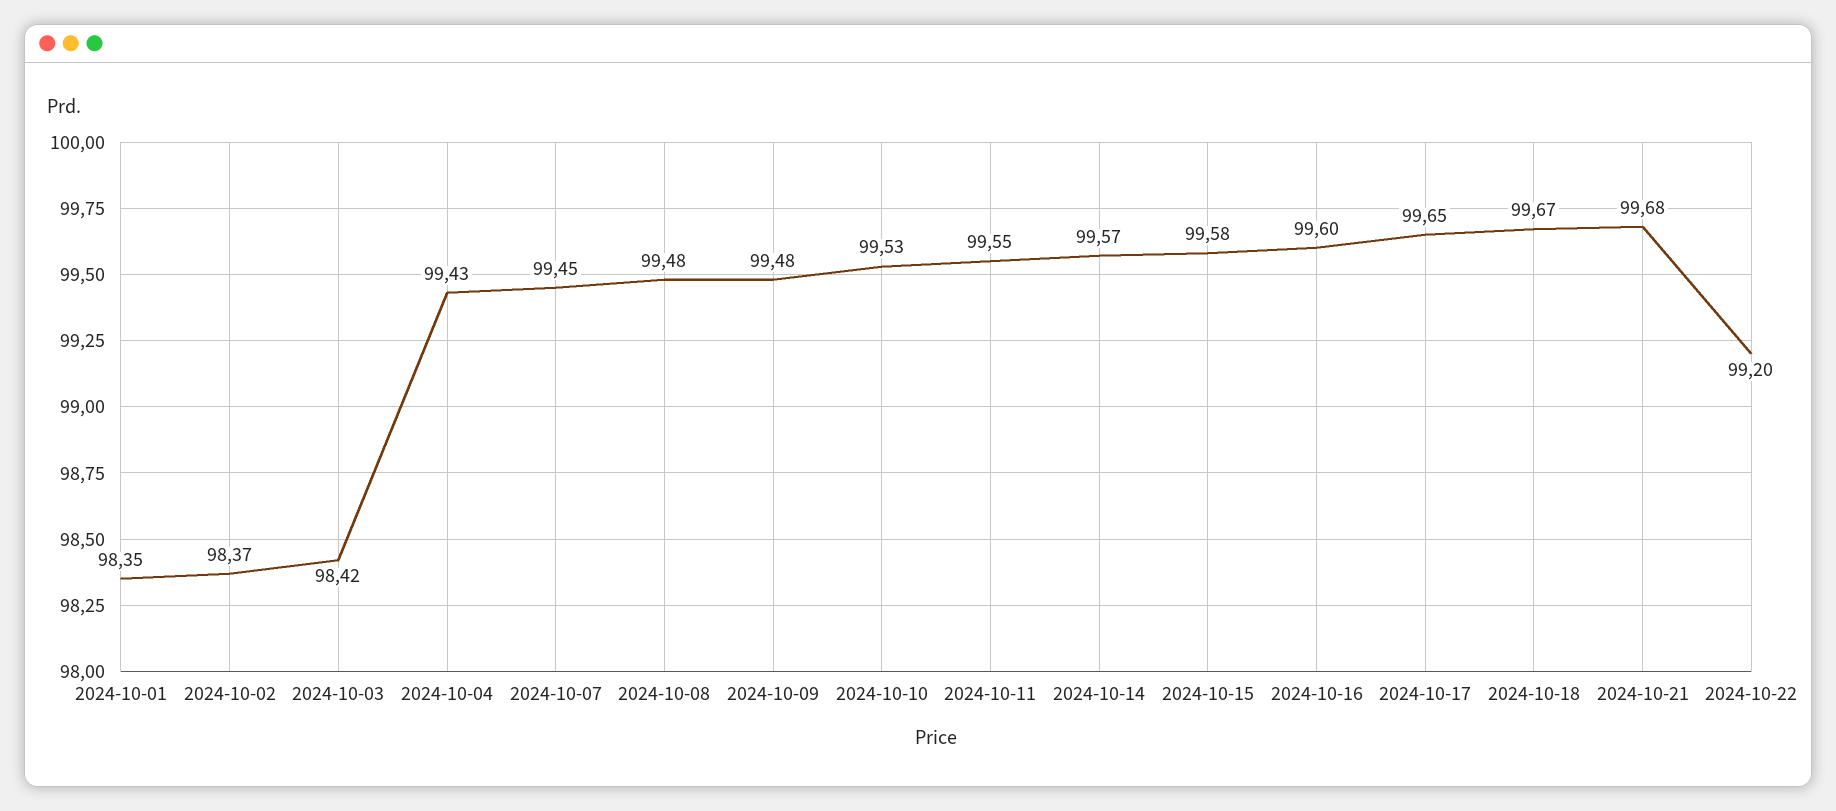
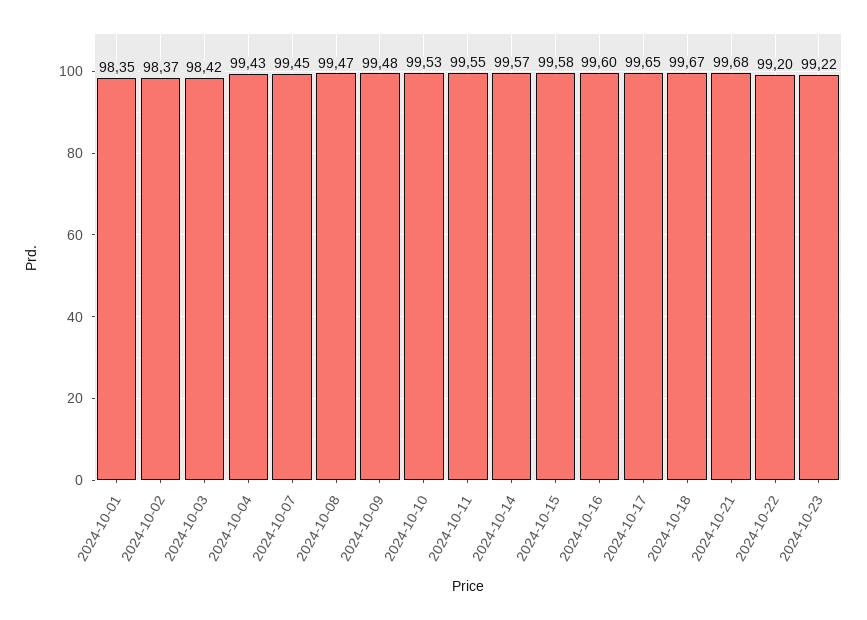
2024-10-08: 99.48 -> 99.47
2024-10-23: none -> 99.22

